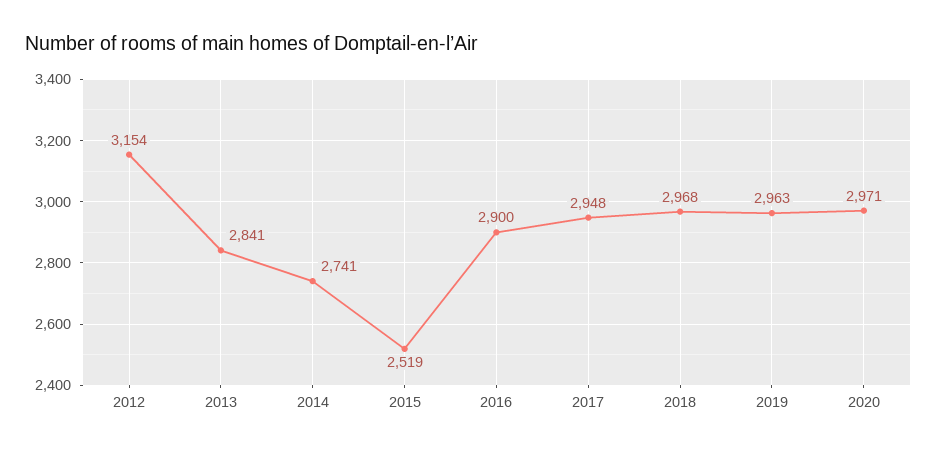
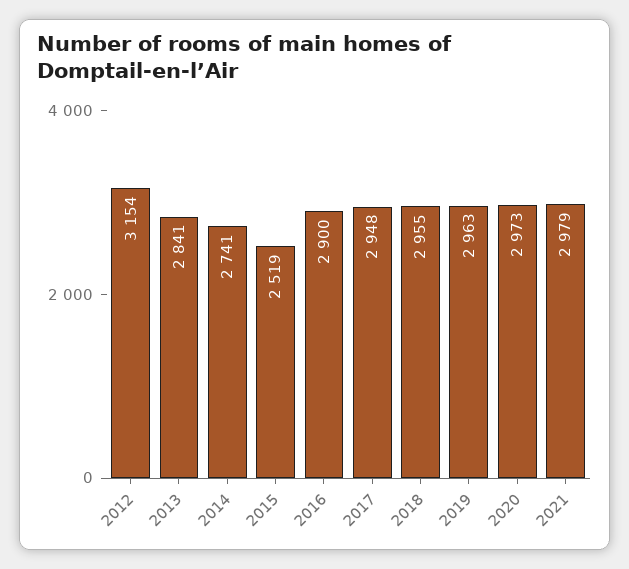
2018: 2968 -> 2955
2020: 2971 -> 2973
2021: none -> 2979

